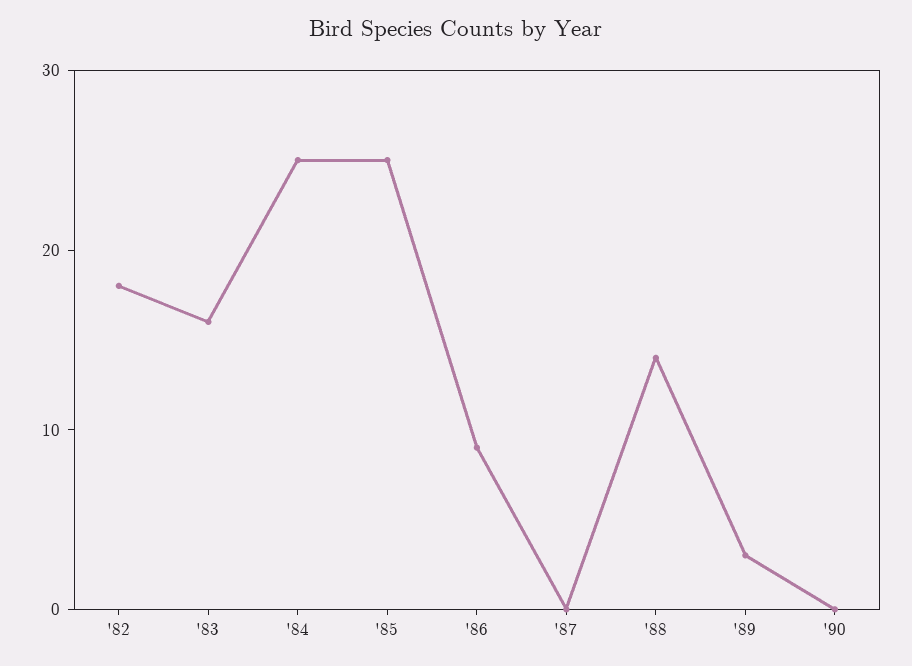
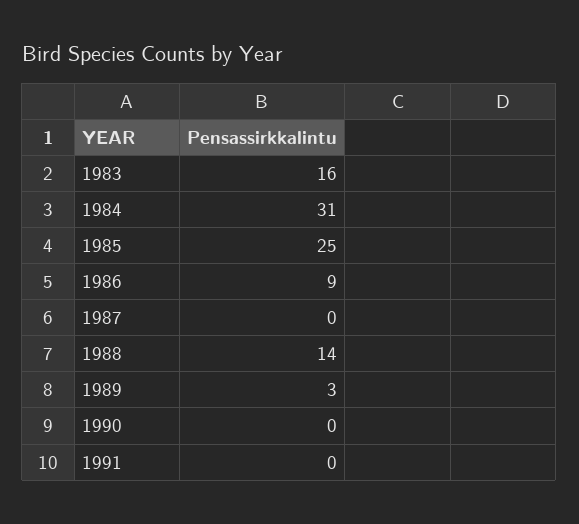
'82: 18 -> none
'84: 25 -> 31
1991: none -> 0

